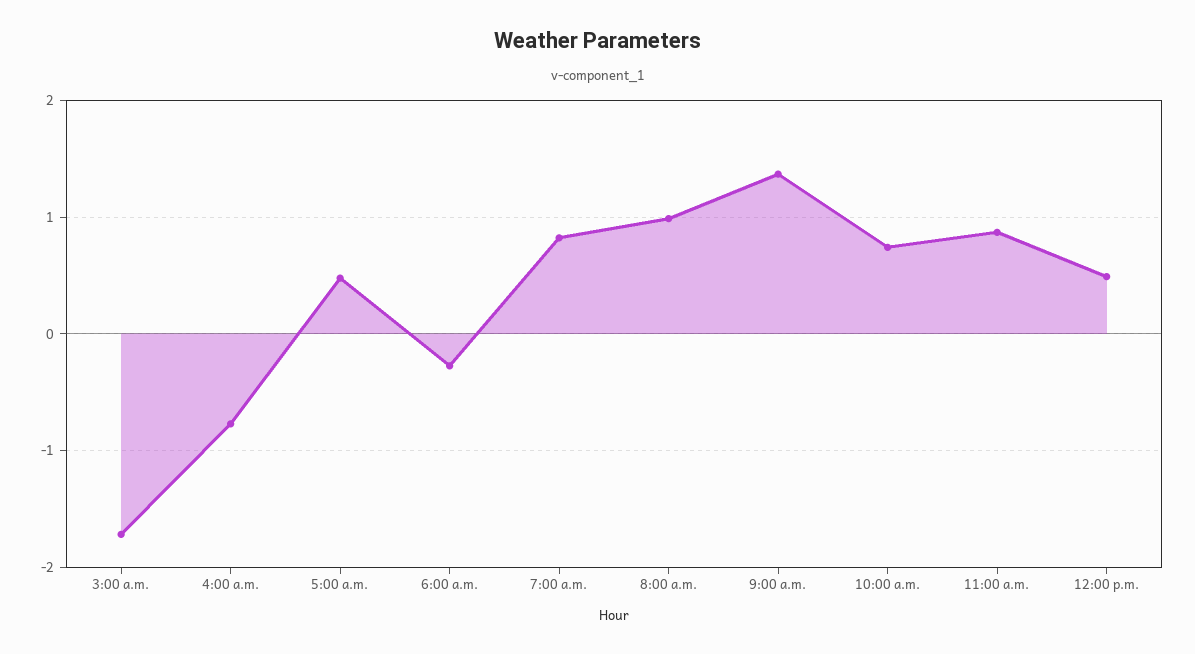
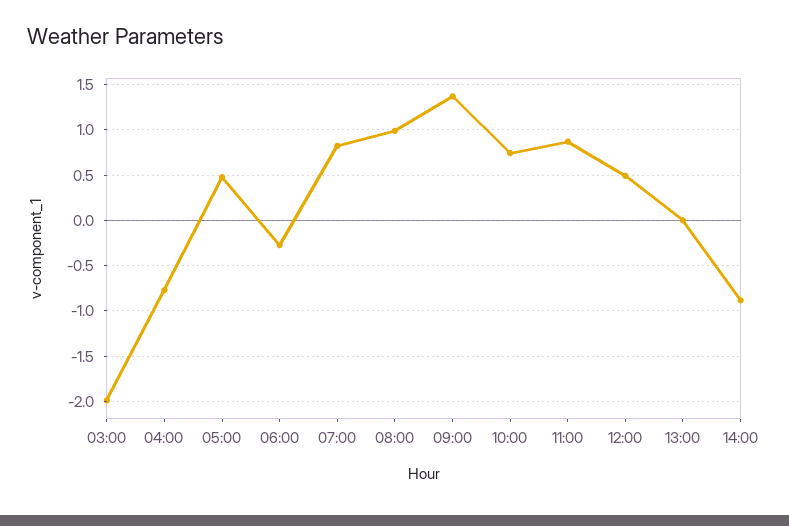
3:00 a.m.: -1.7 -> -2
13:00: none -> 0
14:00: none -> -0.9

